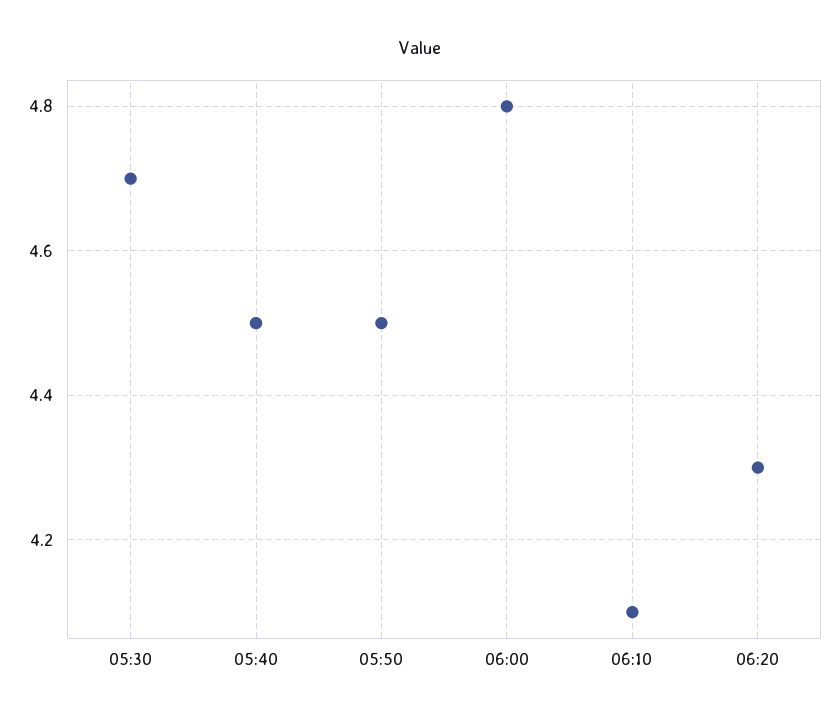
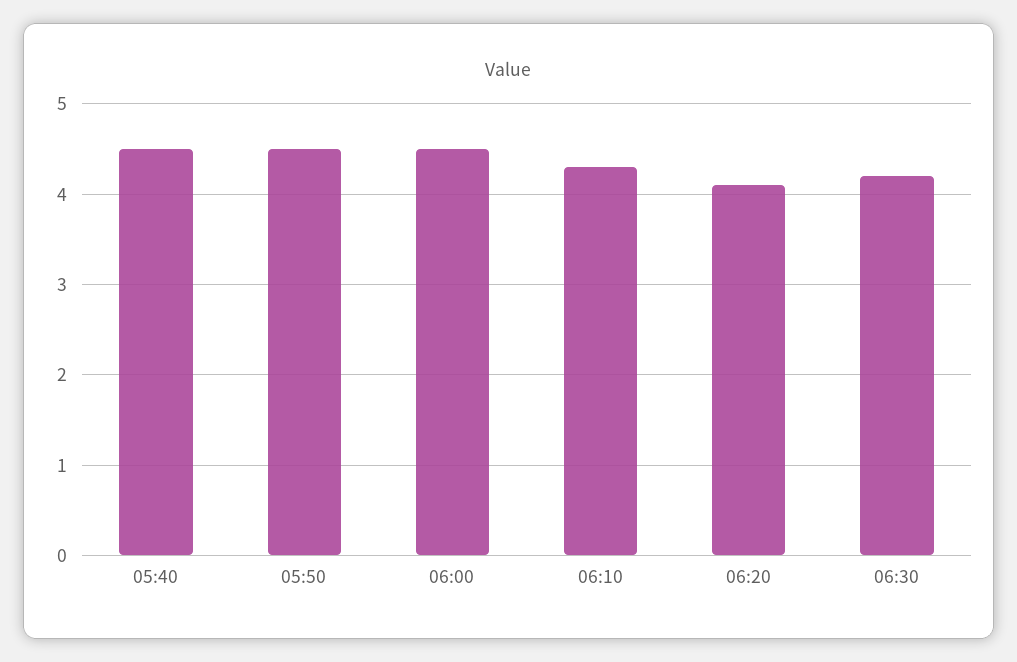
05:30: 4.7 -> none
06:00: 4.8 -> 4.5
06:10: 4.1 -> 4.3
06:20: 4.3 -> 4.1
06:30: none -> 4.2

